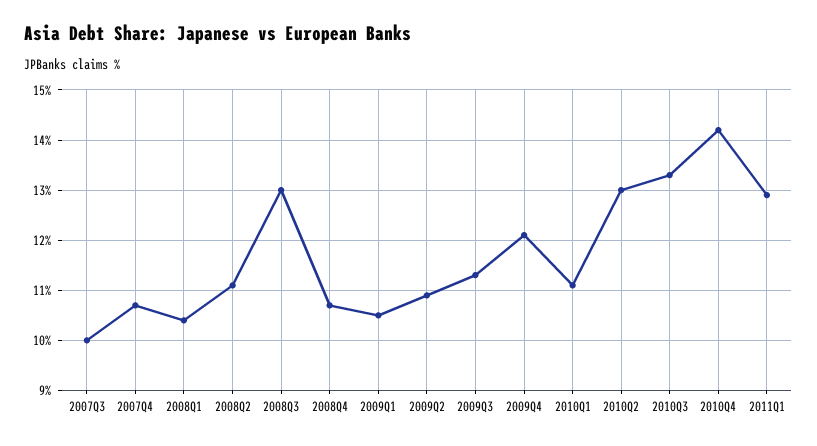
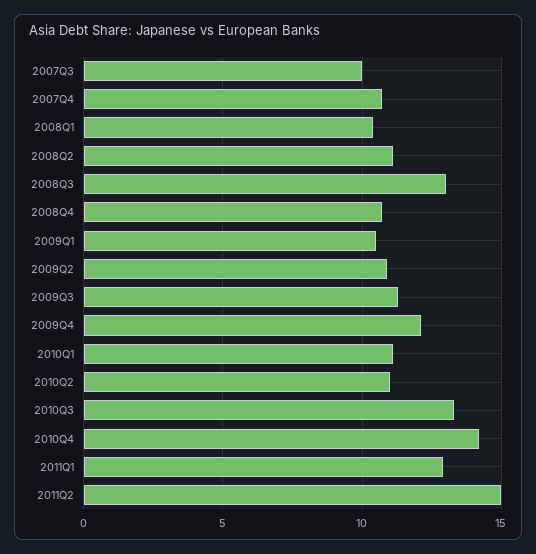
2010Q2: 13 -> 11
2011Q2: none -> 15

